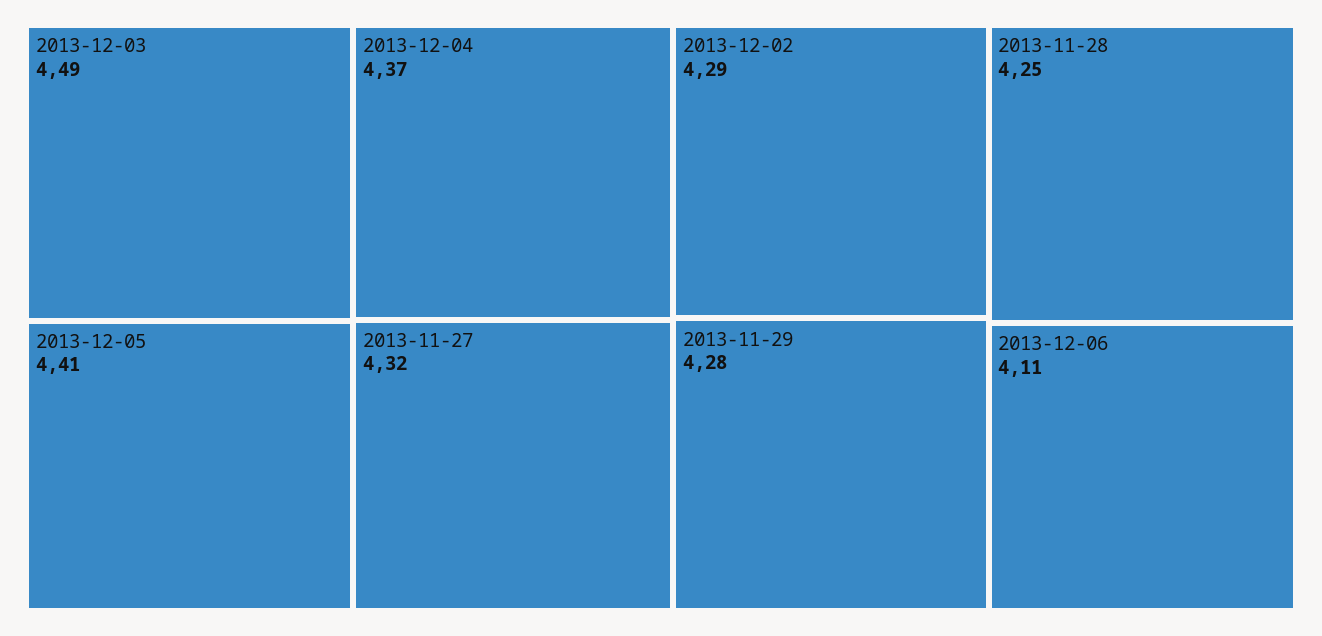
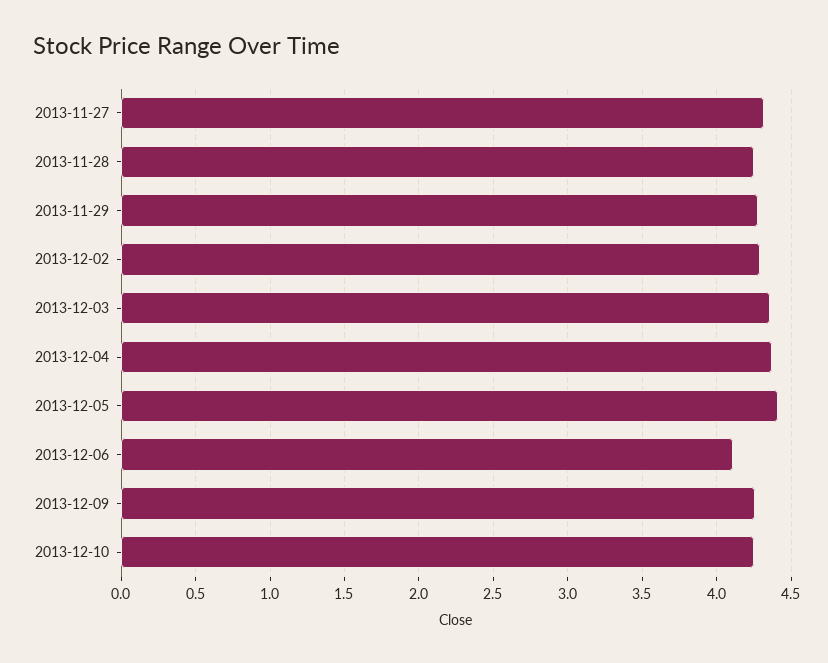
2013-12-03: 4.49 -> 4.35
2013-12-09: none -> 4.25
2013-12-10: none -> 4.25

